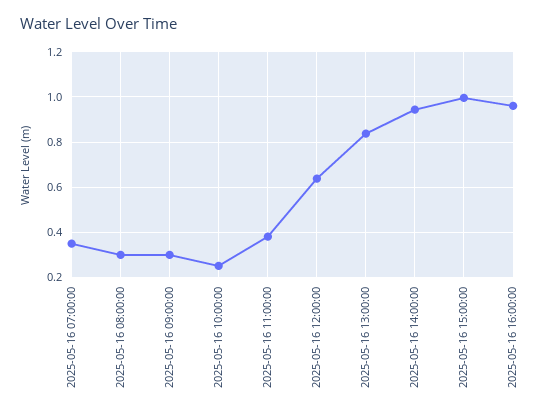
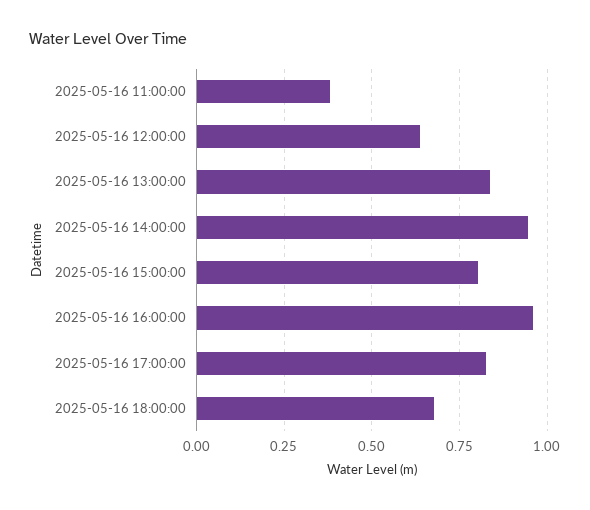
2025-05-16 07:00:00: 0.35 -> none
2025-05-16 08:00:00: 0.3 -> none
2025-05-16 09:00:00: 0.3 -> none
2025-05-16 10:00:00: 0.25 -> none
2025-05-16 15:00:00: 1 -> 0.8
2025-05-16 17:00:00: none -> 0.825
2025-05-16 18:00:00: none -> 0.675

